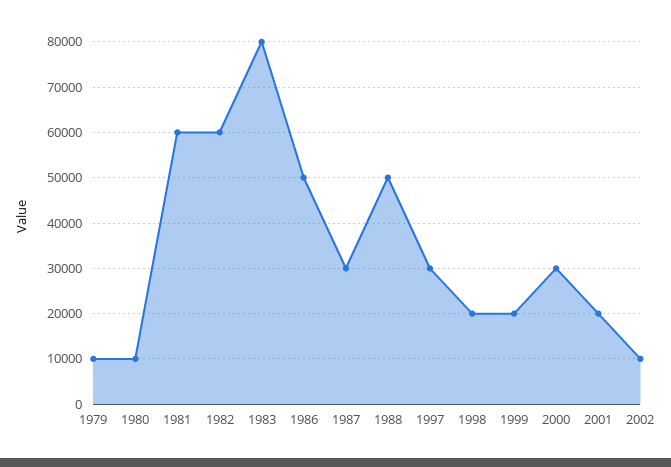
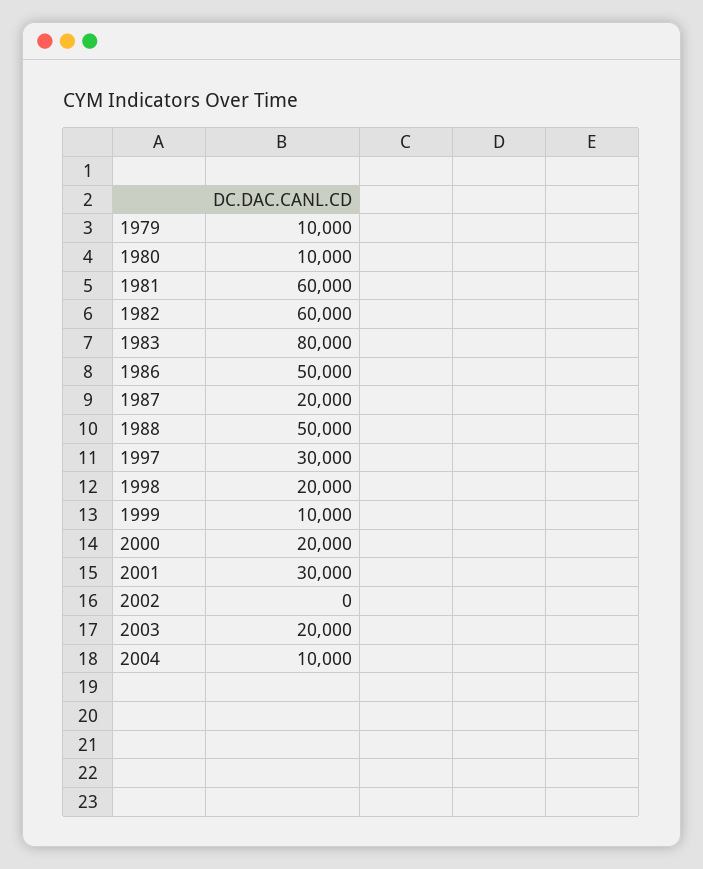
1987: 30000 -> 20000
1999: 20000 -> 10000
2000: 30000 -> 20000
2001: 20000 -> 30000
2002: 10000 -> 0
2003: none -> 20000
2004: none -> 10000

